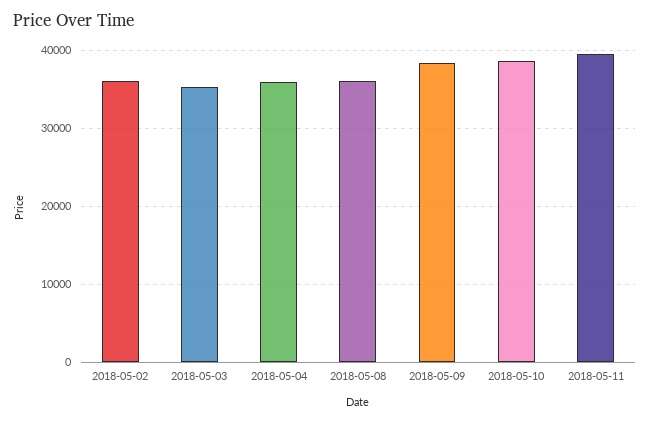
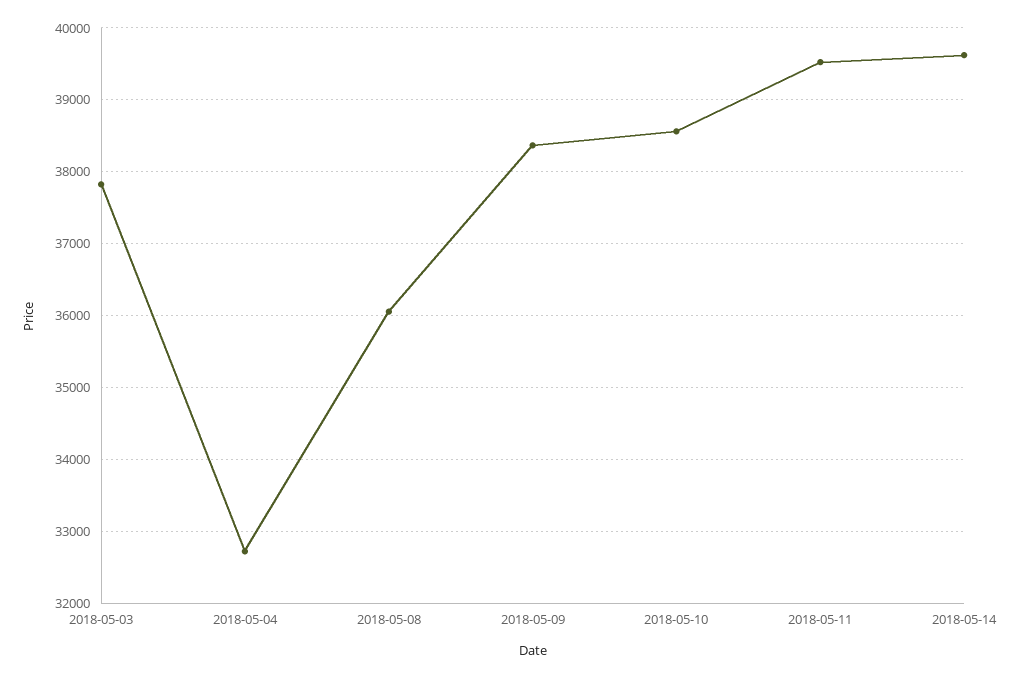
2018-05-02: 36000 -> none
2018-05-03: 35000 -> 37800
2018-05-04: 36000 -> 32700
2018-05-14: none -> 39600

